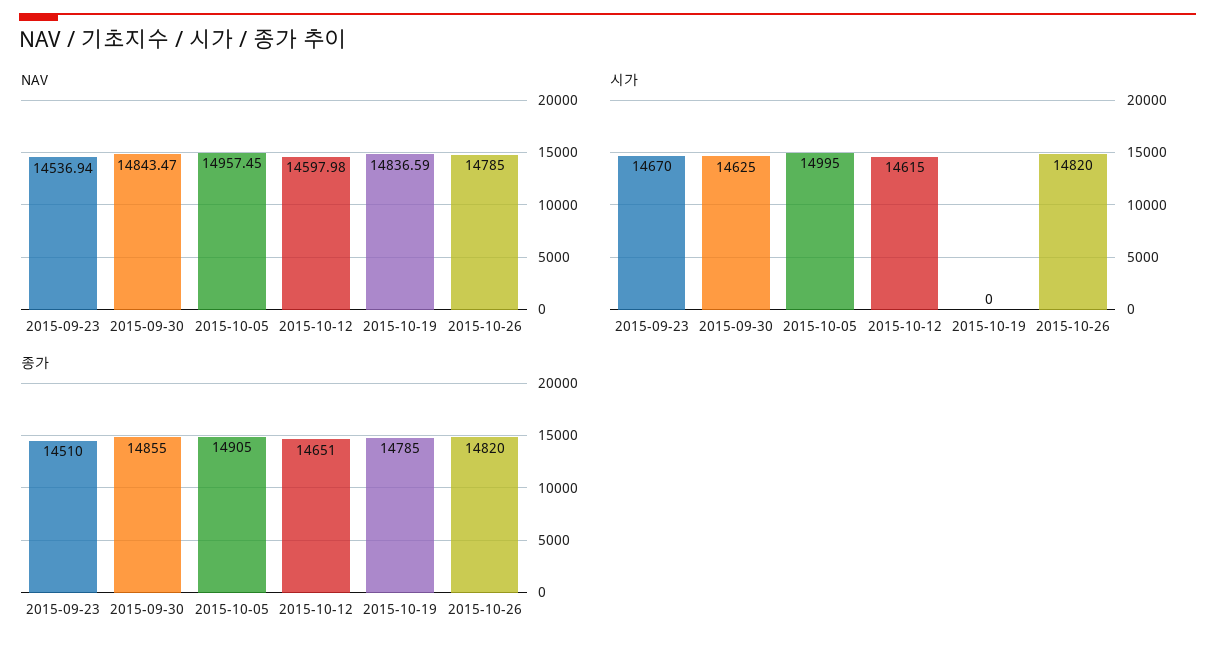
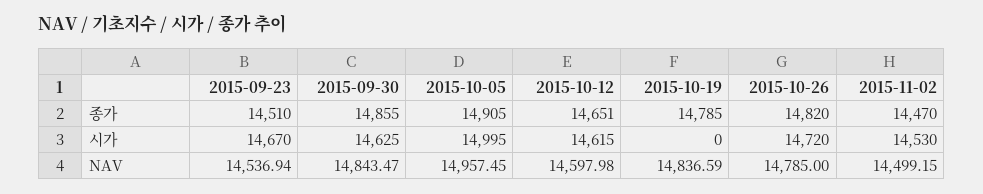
시가, 2015-10-26: 14820 -> 14720
종가, 2015-11-02: none -> 14470
시가, 2015-11-02: none -> 14530
NAV, 2015-11-02: none -> 14499.15

